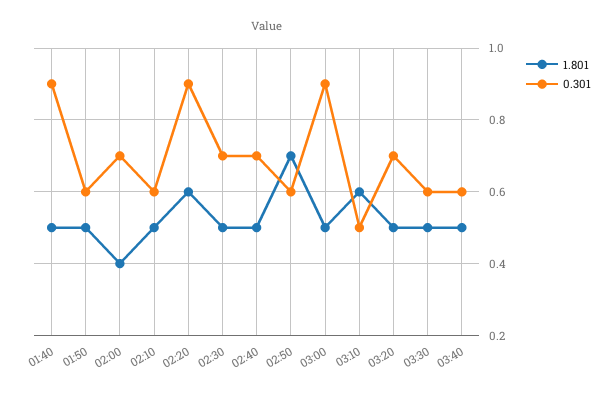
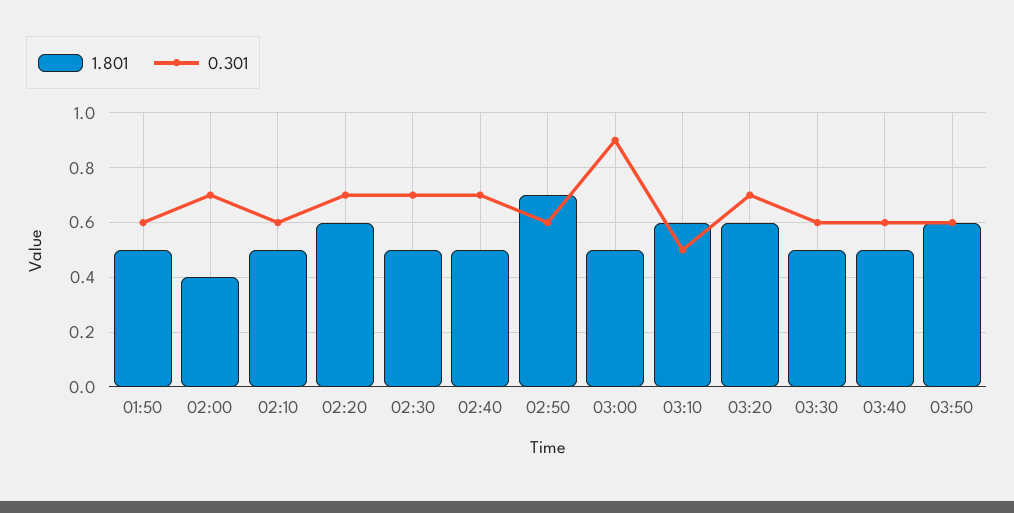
1.801, 01:40: 0.5 -> none
0.301, 01:40: 0.9 -> none
0.301, 02:20: 0.9 -> 0.7
1.801, 03:20: 0.5 -> 0.6
1.801, 03:50: none -> 0.6
0.301, 03:50: none -> 0.6

